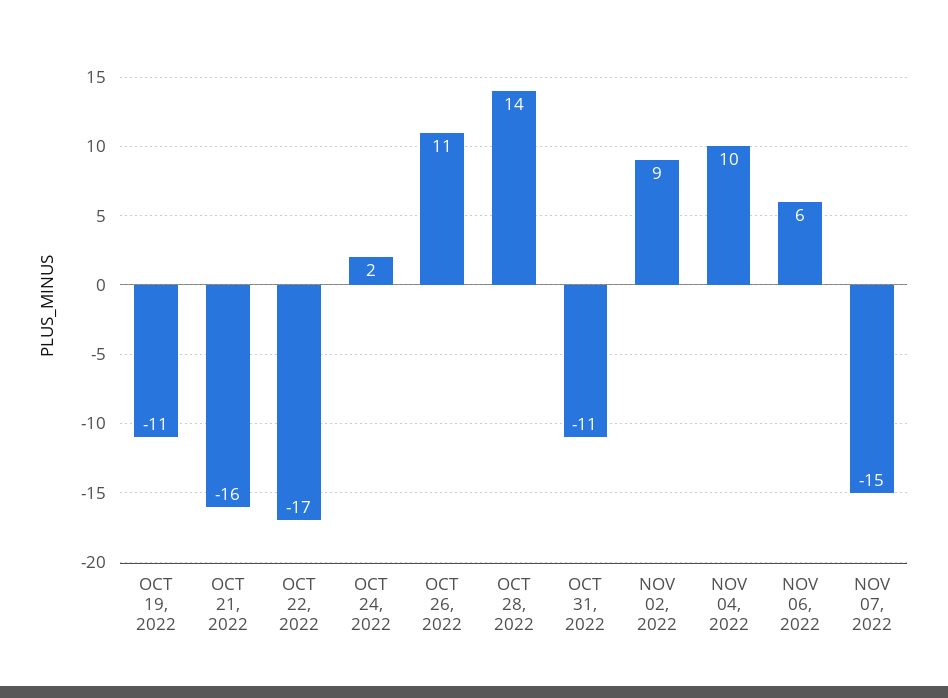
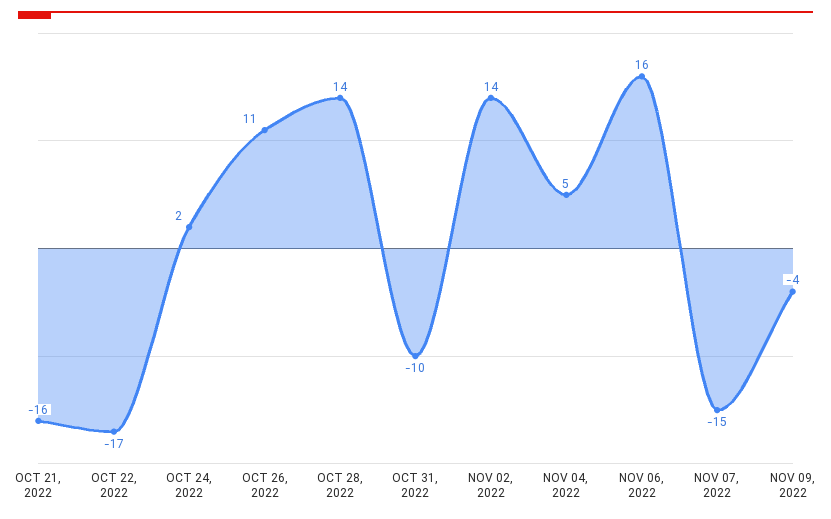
OCT 19, 2022: -11 -> none
OCT 31, 2022: -11 -> -10
NOV 02, 2022: 9 -> 14
NOV 04, 2022: 10 -> 5
NOV 06, 2022: 6 -> 16
NOV 09, 2022: none -> -4

